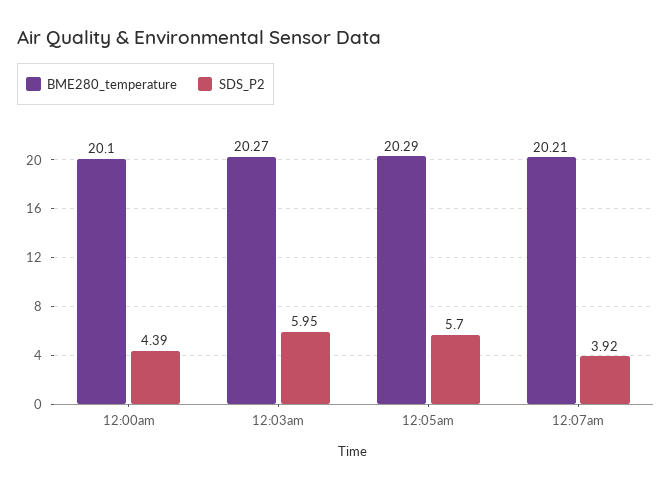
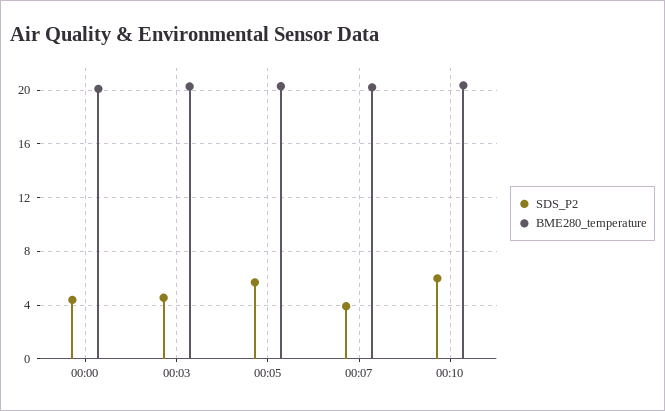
SDS_P2, 12:03am: 5.95 -> 4.5
SDS_P2, 00:10: none -> 6
BME280_temperature, 00:10: none -> 20.5

